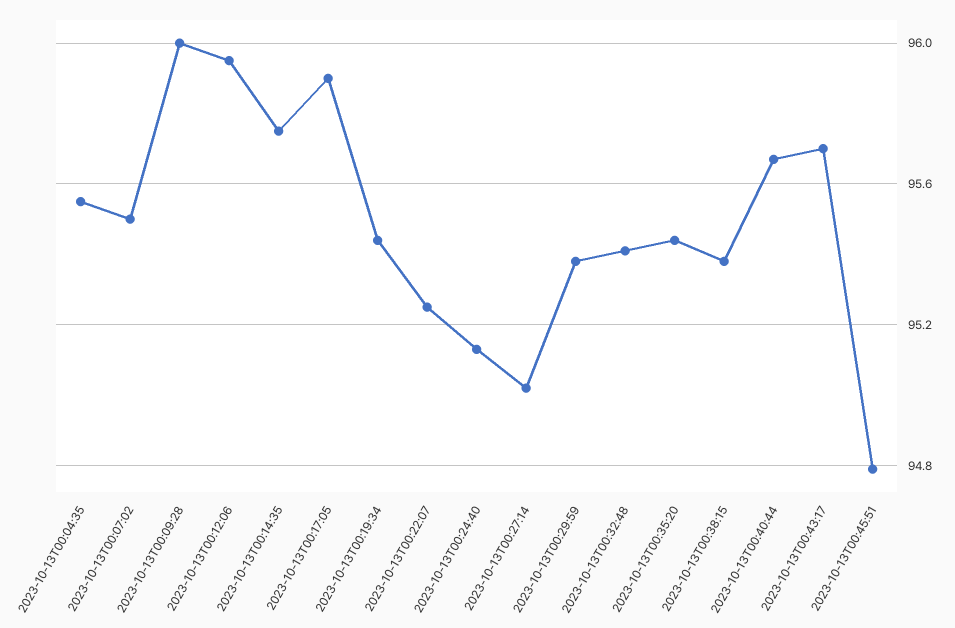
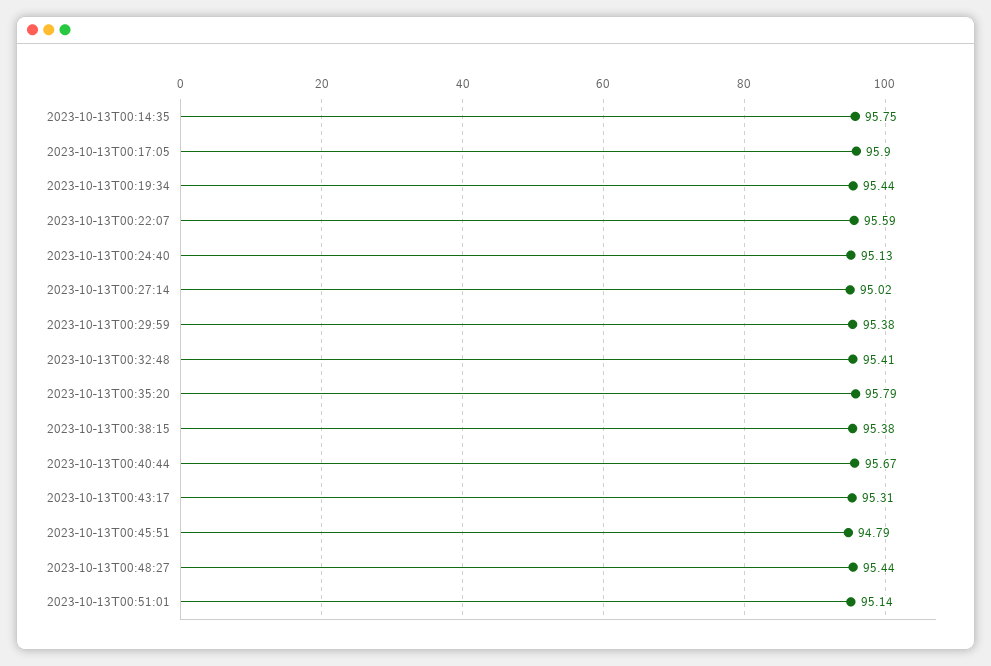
2023-10-13T00:04:35: 95.55 -> none
2023-10-13T00:07:02: 95.5 -> none
2023-10-13T00:09:28: 96 -> none
2023-10-13T00:12:06: 95.95 -> none
2023-10-13T00:22:07: 95.25 -> 95.59
2023-10-13T00:35:20: 95.45 -> 95.79
2023-10-13T00:43:17: 95.7 -> 95.31
2023-10-13T00:48:27: none -> 95.44
2023-10-13T00:51:01: none -> 95.14

